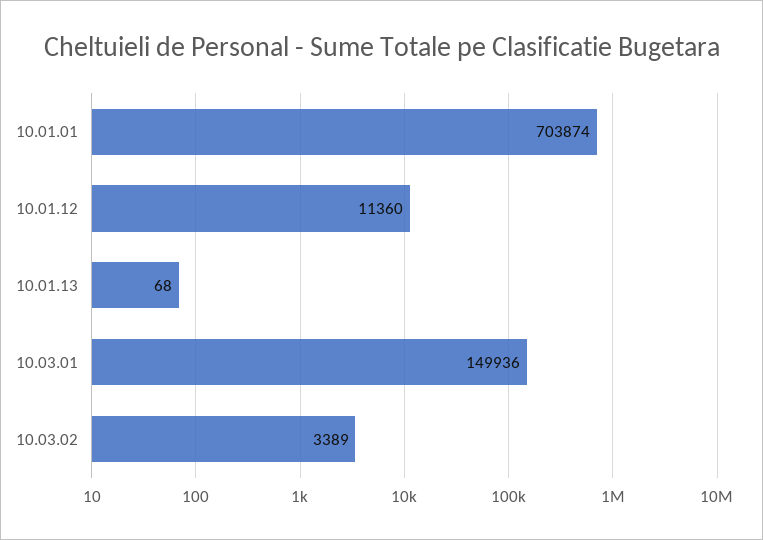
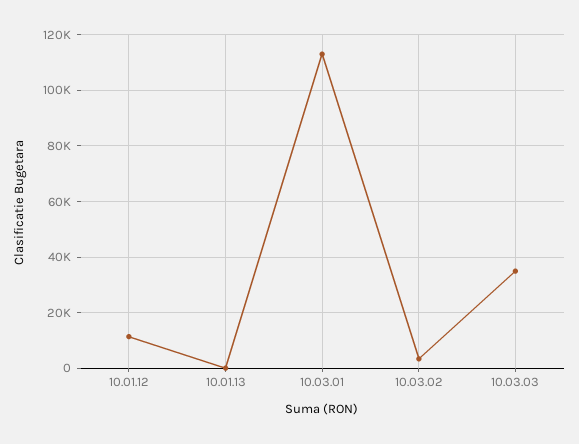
10.01.01: 703874 -> none
10.03.01: 149936 -> 112500
10.03.03: none -> 35000

